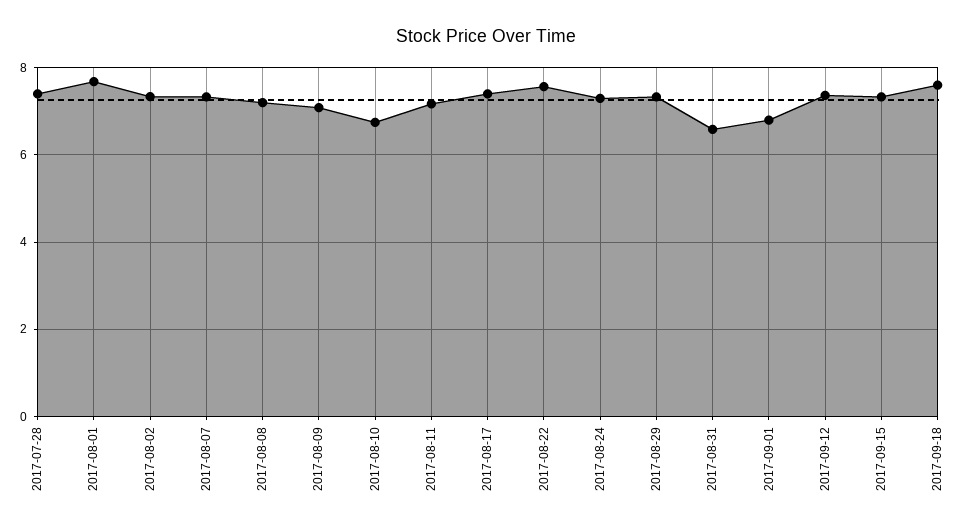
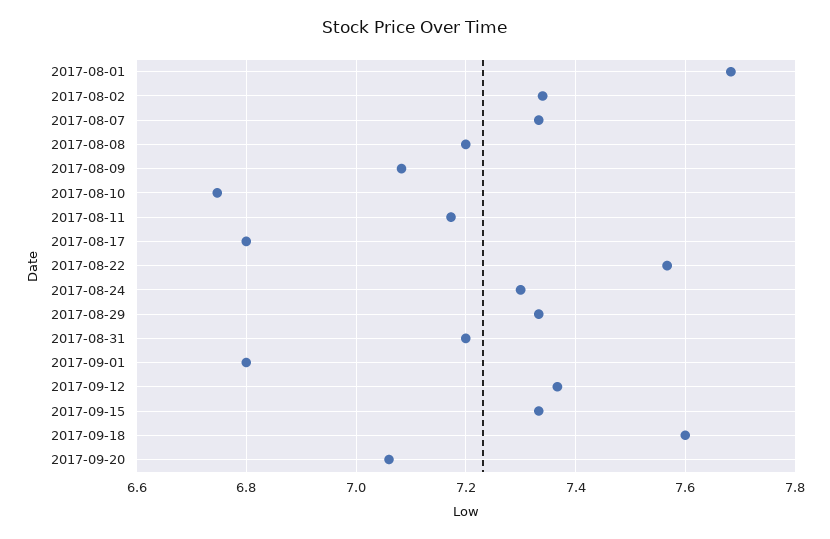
2017-07-28: 7.4 -> none
2017-08-17: 7.4 -> 6.8
2017-08-31: 6.6 -> 7.2
2017-09-20: none -> 7.06

